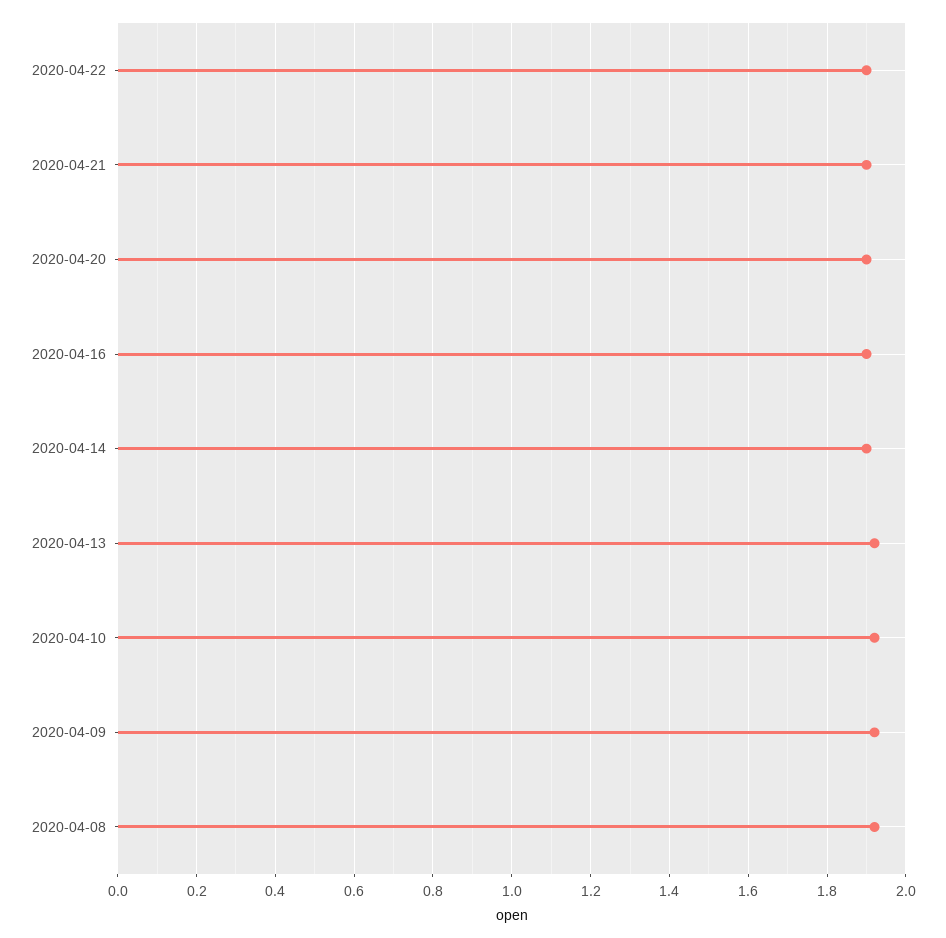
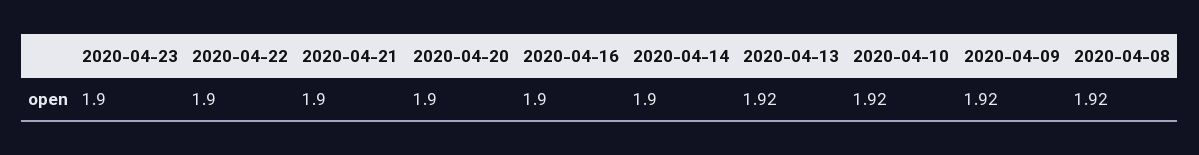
2020-04-23: none -> 1.9

